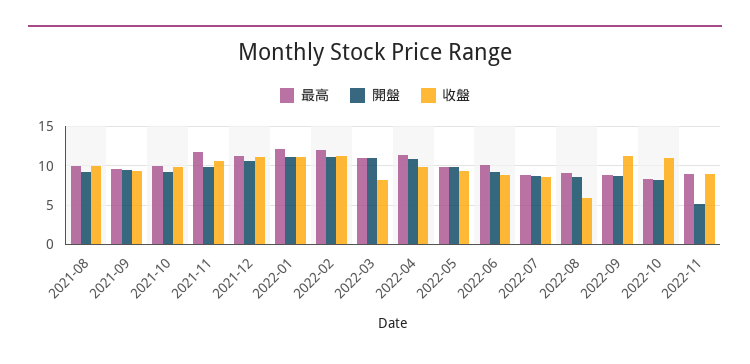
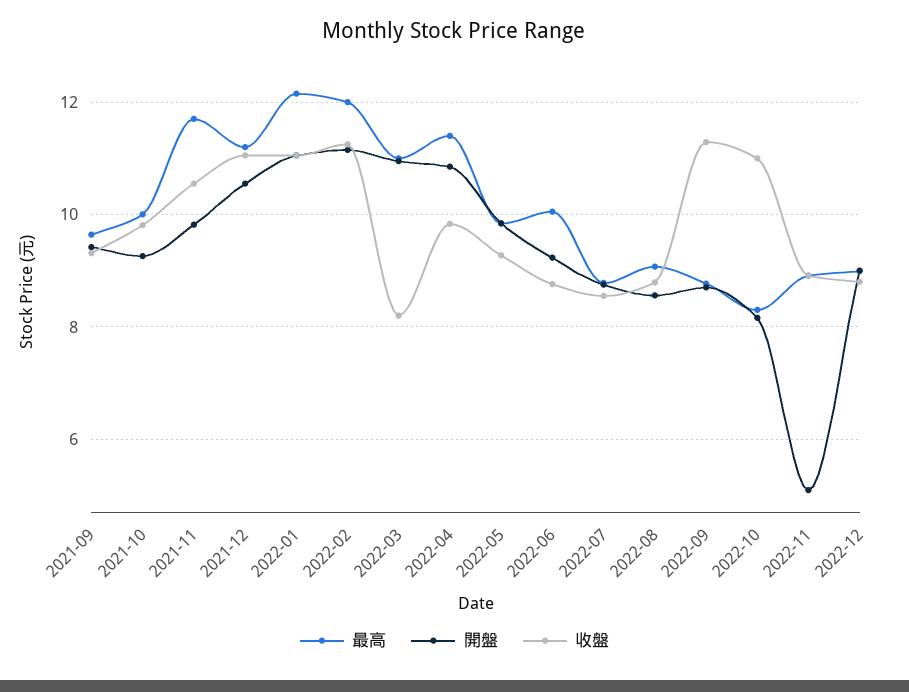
最高, 2021-08: 10 -> none
開盤, 2021-08: 9 -> none
收盤, 2021-08: 10 -> none
收盤, 2022-08: 6 -> 8.8
最高, 2022-12: none -> 9
開盤, 2022-12: none -> 9
收盤, 2022-12: none -> 8.8

